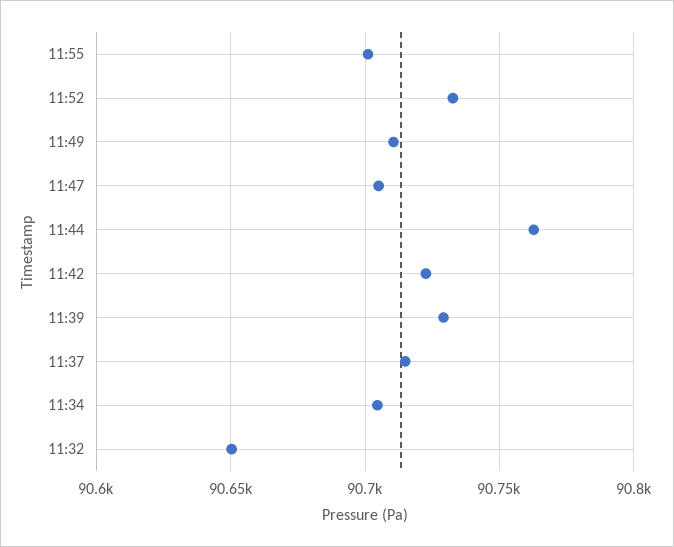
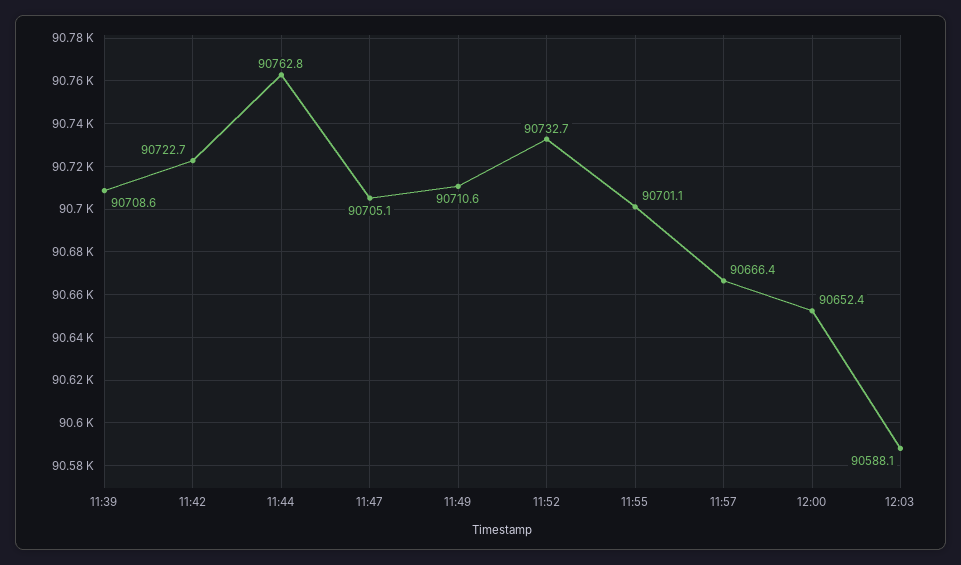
11:39: 90730 -> 90708.6
11:37: 90715 -> none
11:34: 90705 -> none
11:32: 90650 -> none
11:57: none -> 90666.4
12:00: none -> 90652.4
12:03: none -> 90588.1

